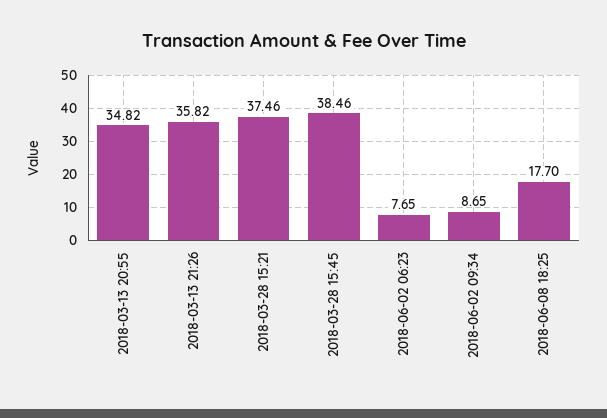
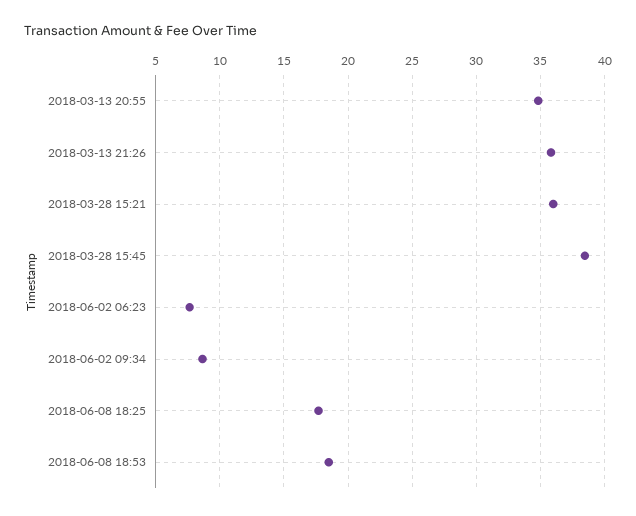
2018-03-28 15:21: 37.46 -> 36
2018-06-08 18:53: none -> 18.5

